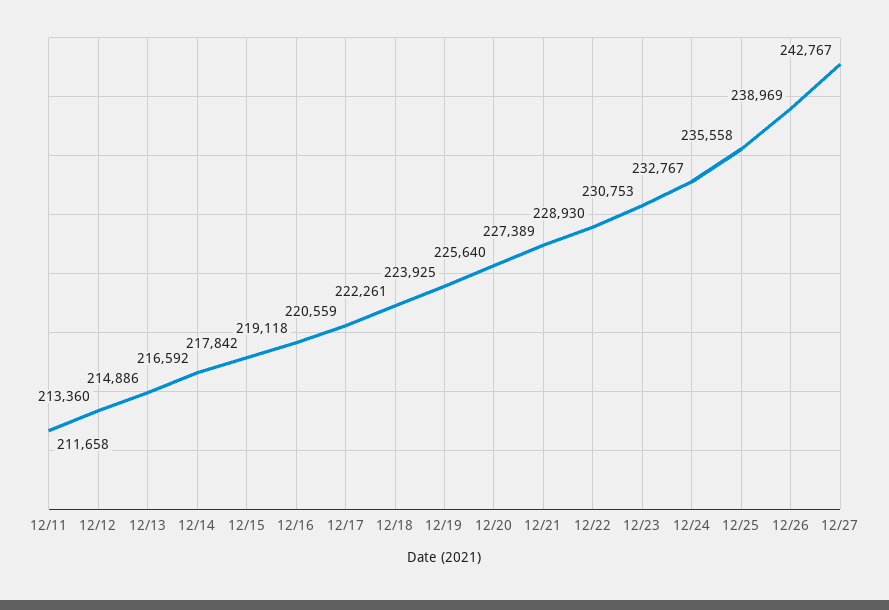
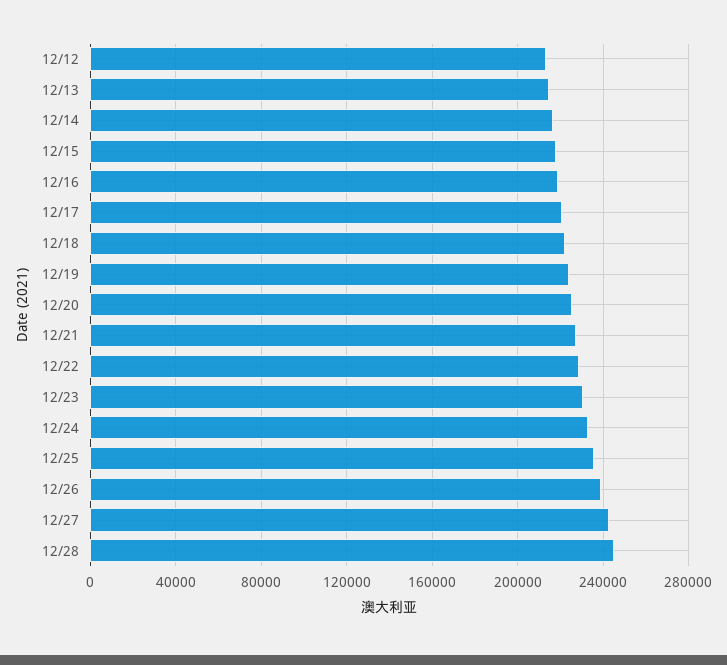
12/11: 211658 -> none
12/28: none -> 245000

